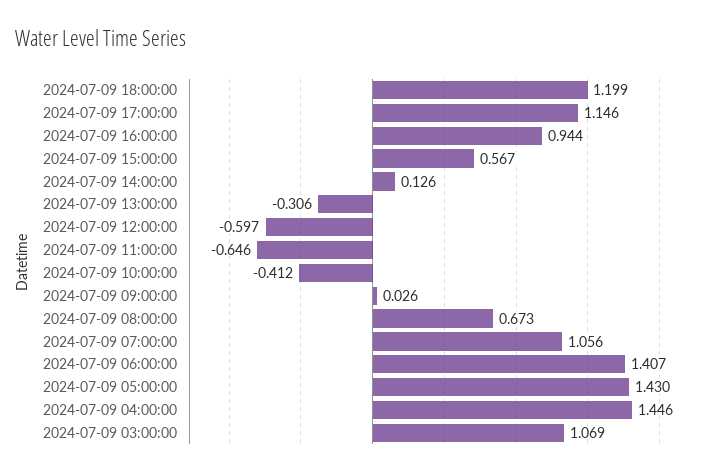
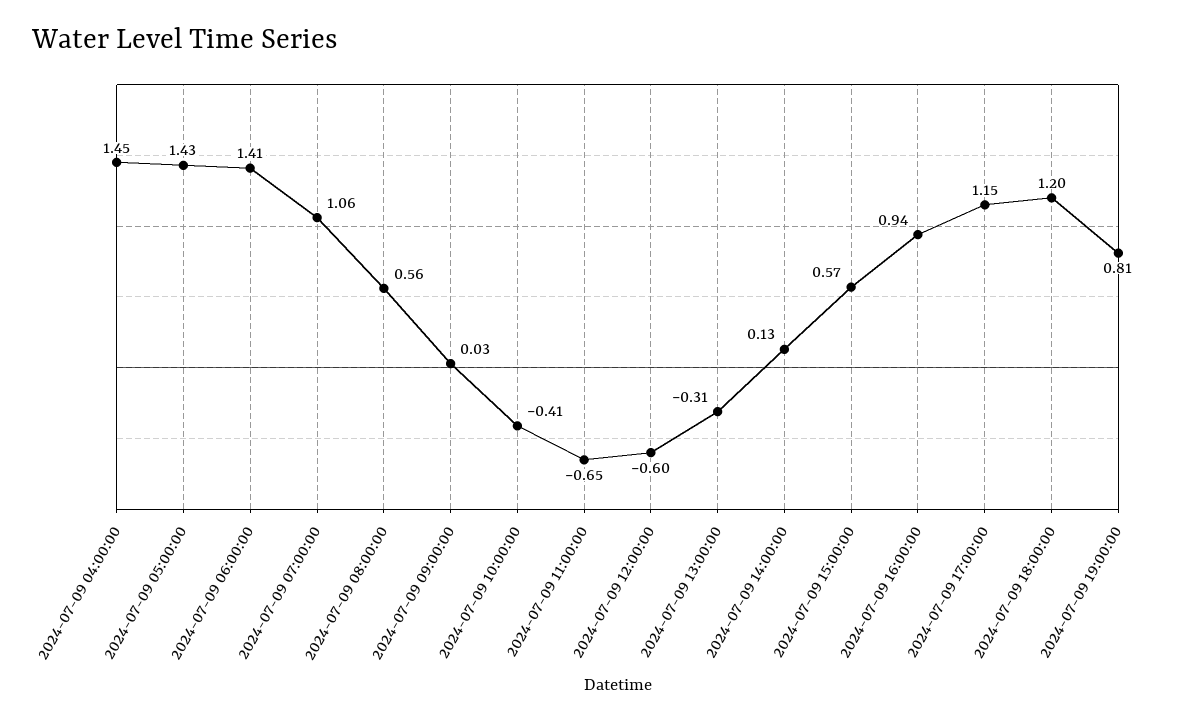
2024-07-09 08:00:00: 0.673 -> 0.56
2024-07-09 03:00:00: 1.069 -> none
2024-07-09 19:00:00: none -> 0.81

